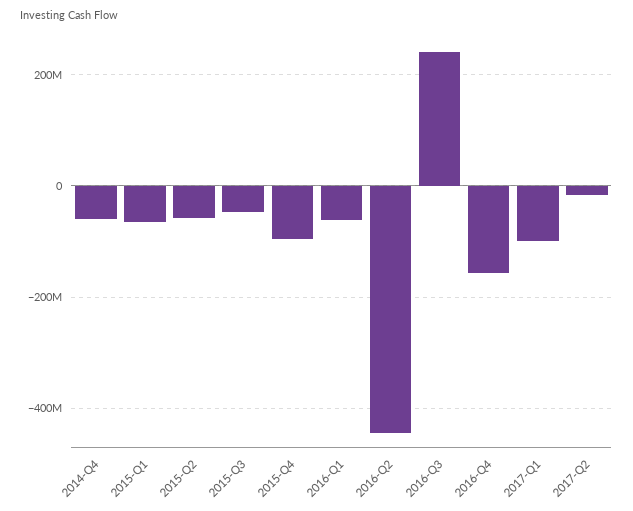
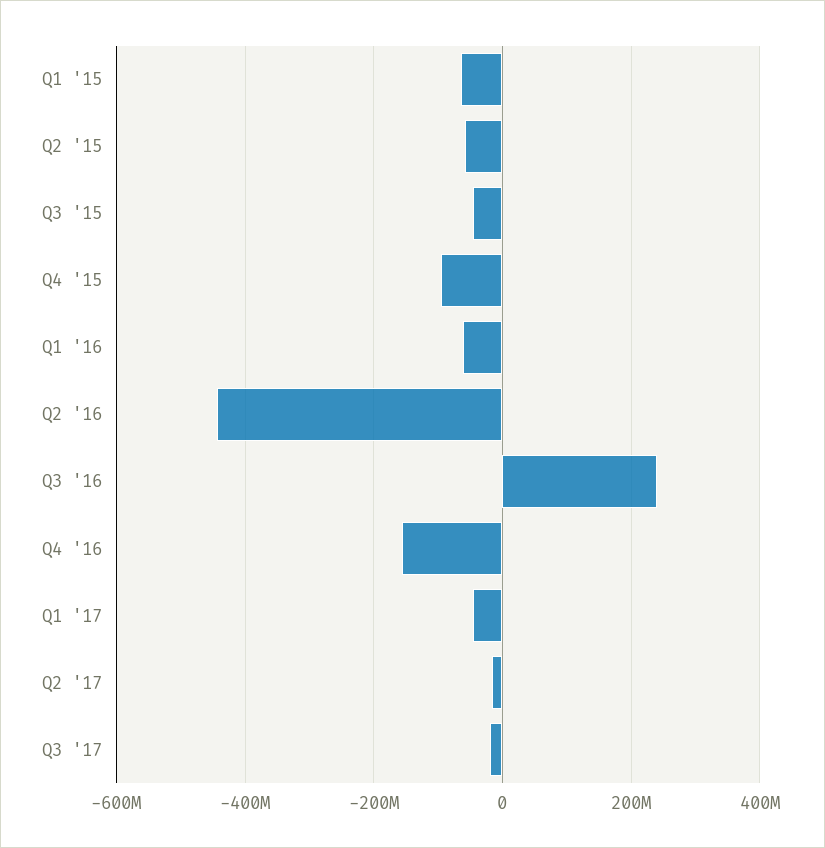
2014-Q4: -60000000 -> none
2017-Q1: -100000000 -> -40000000
Q3 '17: none -> -20000000

